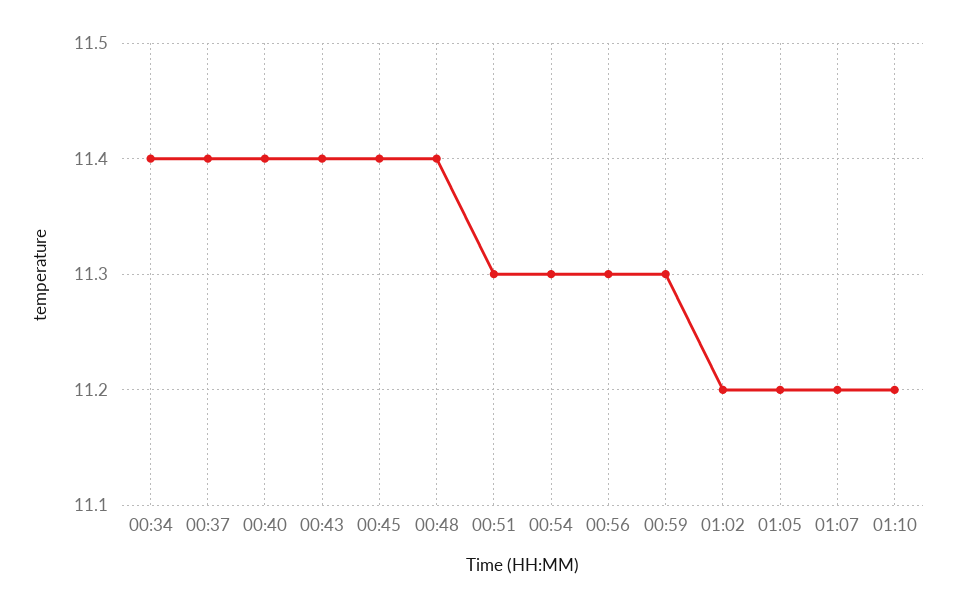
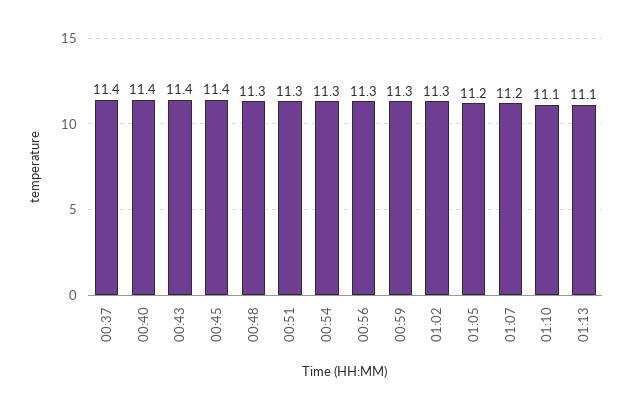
00:34: 11.4 -> none
00:48: 11.4 -> 11.3
01:02: 11.2 -> 11.3
01:10: 11.2 -> 11.1
01:13: none -> 11.1

